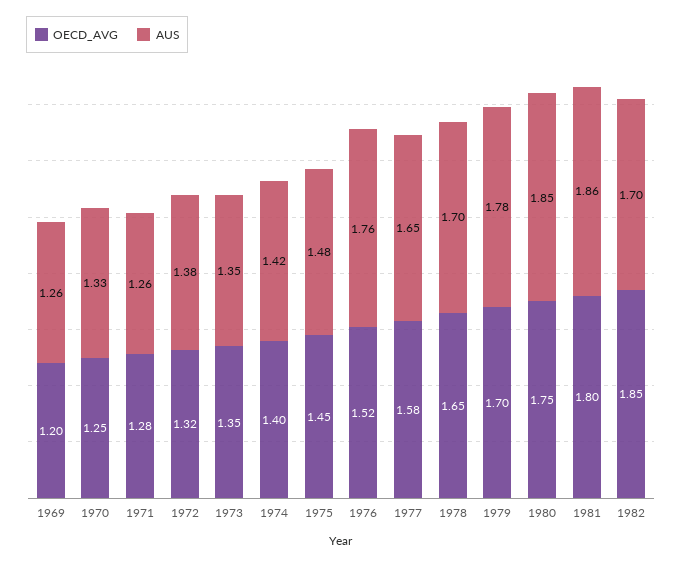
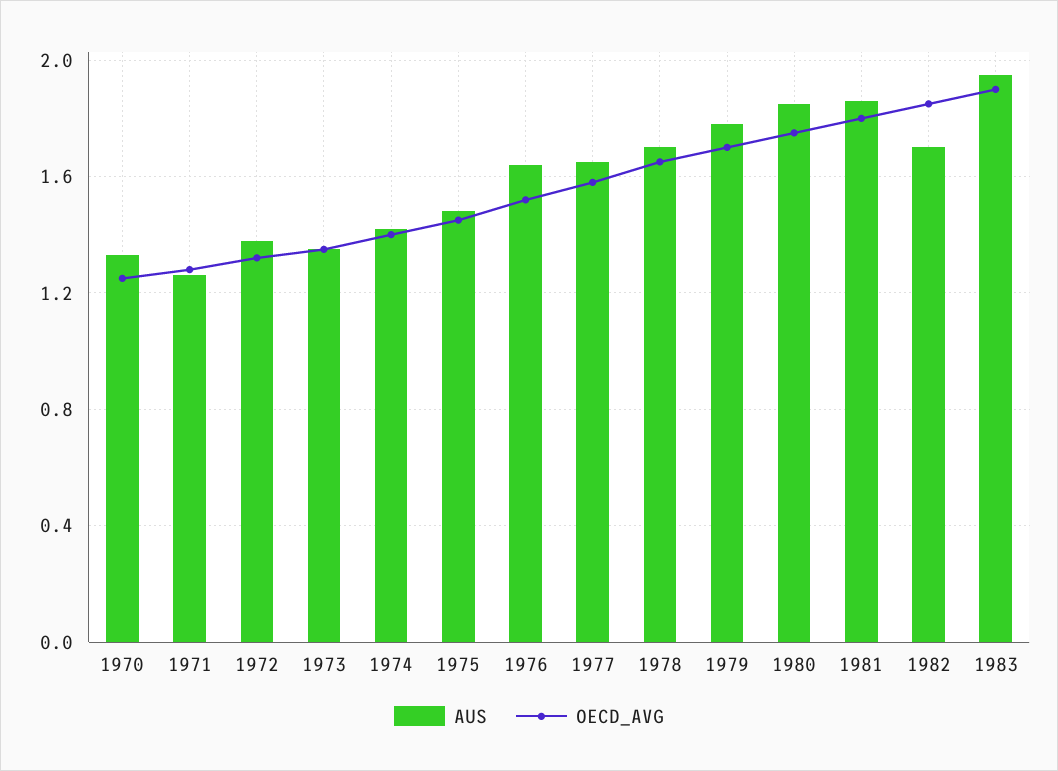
OECD_AVG, 1969: 1.2 -> none
AUS, 1969: 1.26 -> none
AUS, 1976: 1.76 -> 1.65
AUS, 1983: none -> 1.95
OECD_AVG, 1983: none -> 1.9

